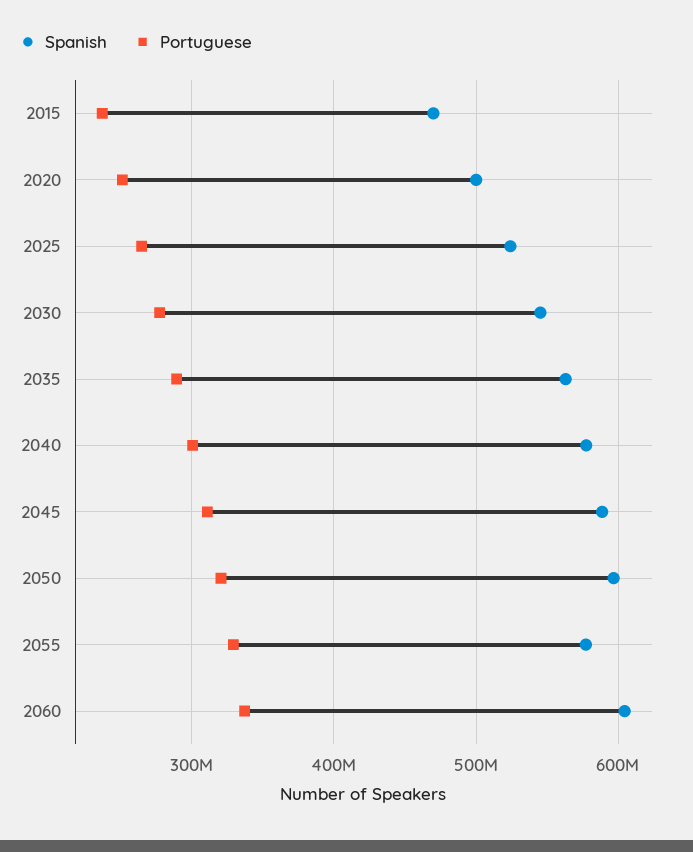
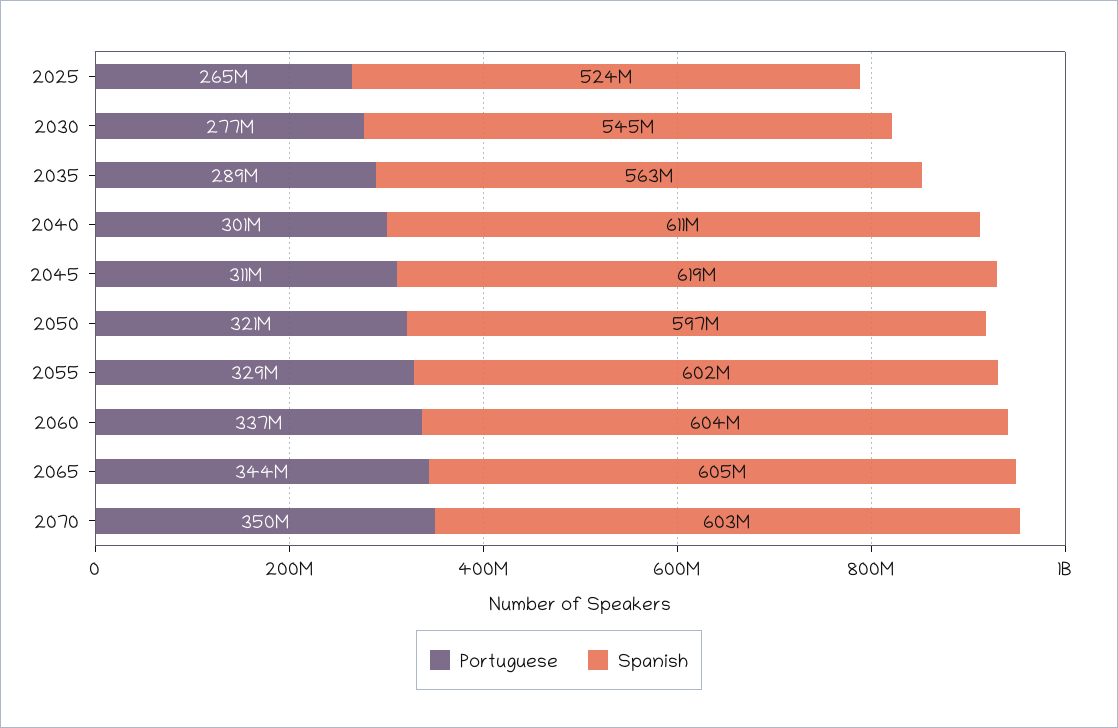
Spanish, 2015: 470000000 -> none
Portuguese, 2015: 240000000 -> none
Spanish, 2020: 500000000 -> none
Portuguese, 2020: 250000000 -> none
Spanish, 2040: 580000000 -> 611000000
Spanish, 2045: 590000000 -> 619000000
Spanish, 2055: 580000000 -> 602000000
Portuguese, 2065: none -> 344000000
Spanish, 2065: none -> 605000000
Portuguese, 2070: none -> 350000000
Spanish, 2070: none -> 603000000

